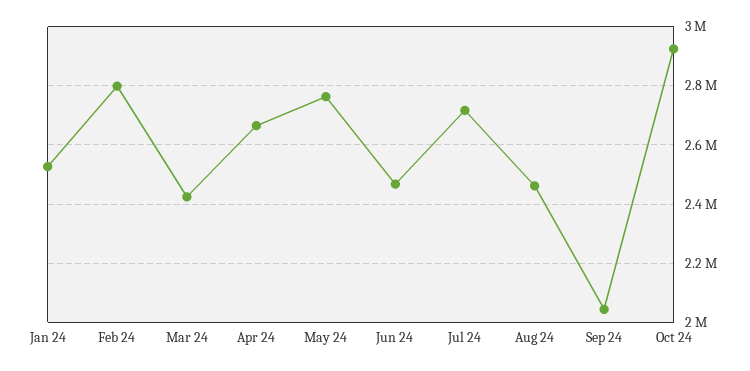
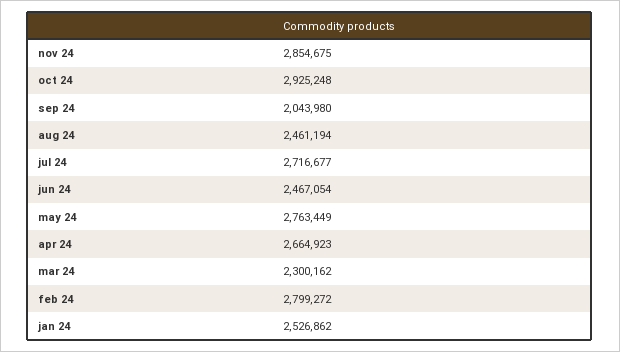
Mar 24: 2425000 -> 2300162
nov 24: none -> 2854675

